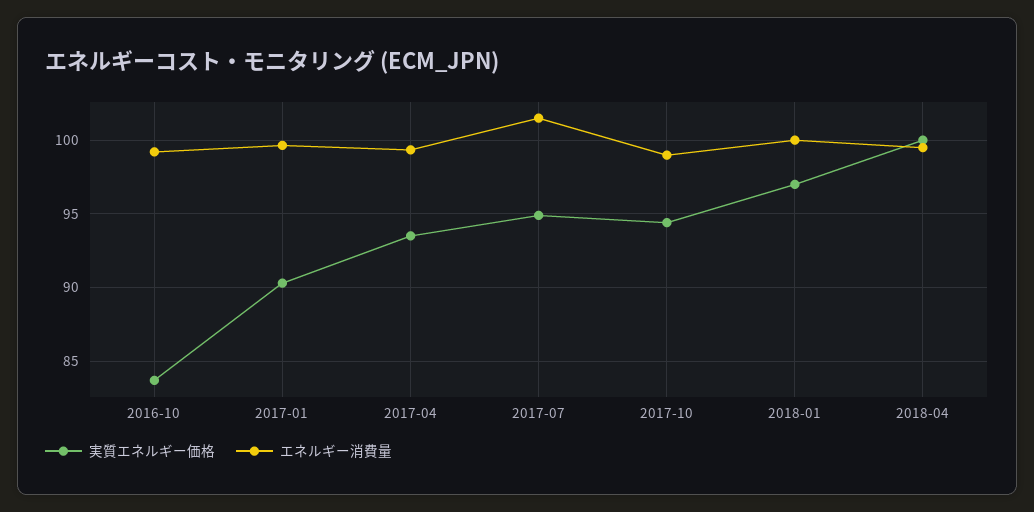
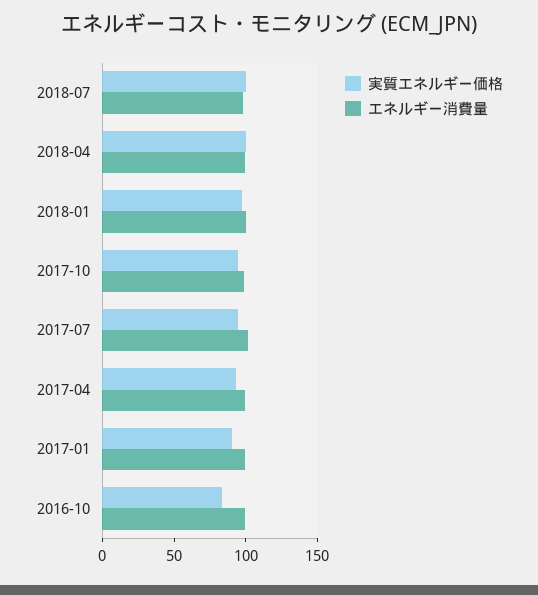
実質エネルギー価格, 2018-07: none -> 100
エネルギー消費量, 2018-07: none -> 100

